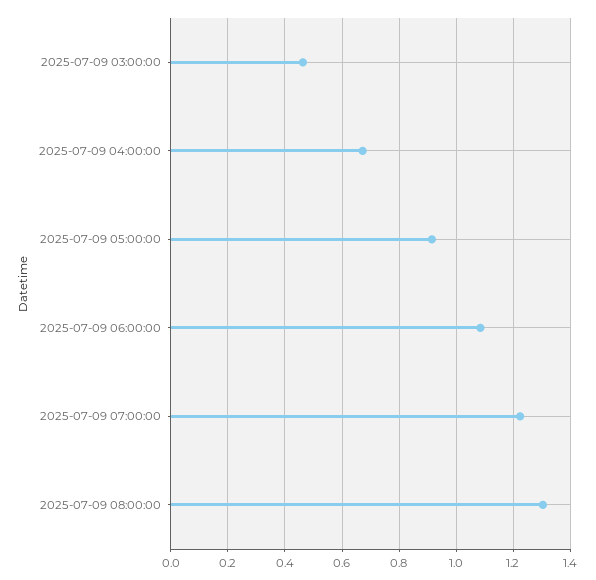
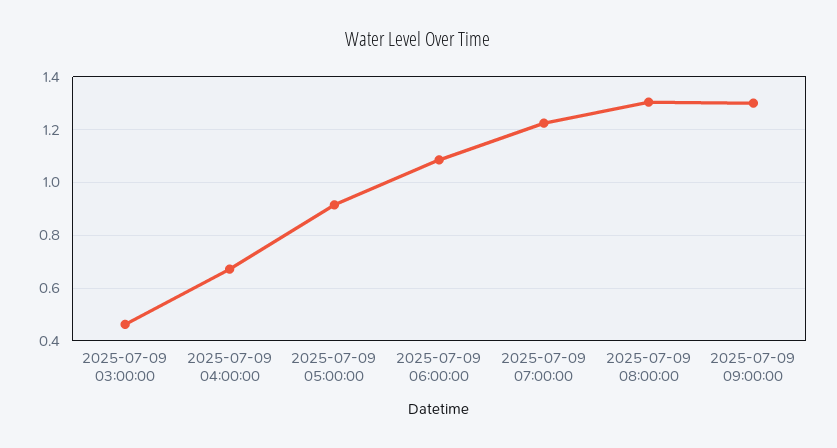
2025-07-09 09:00:00: none -> 1.3

